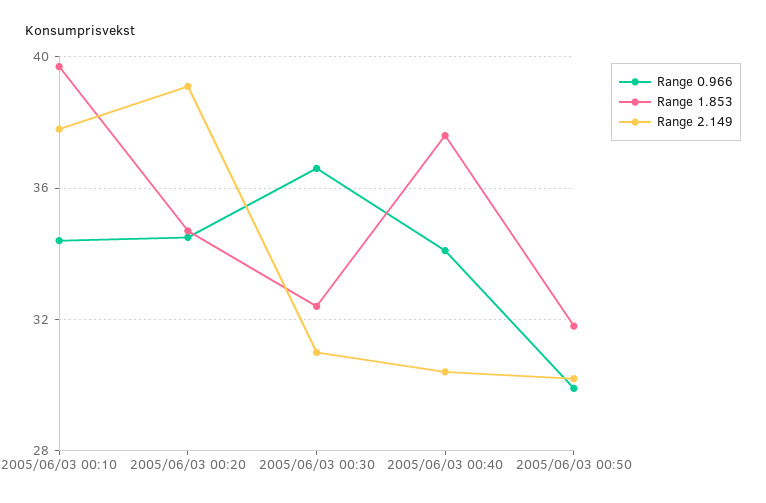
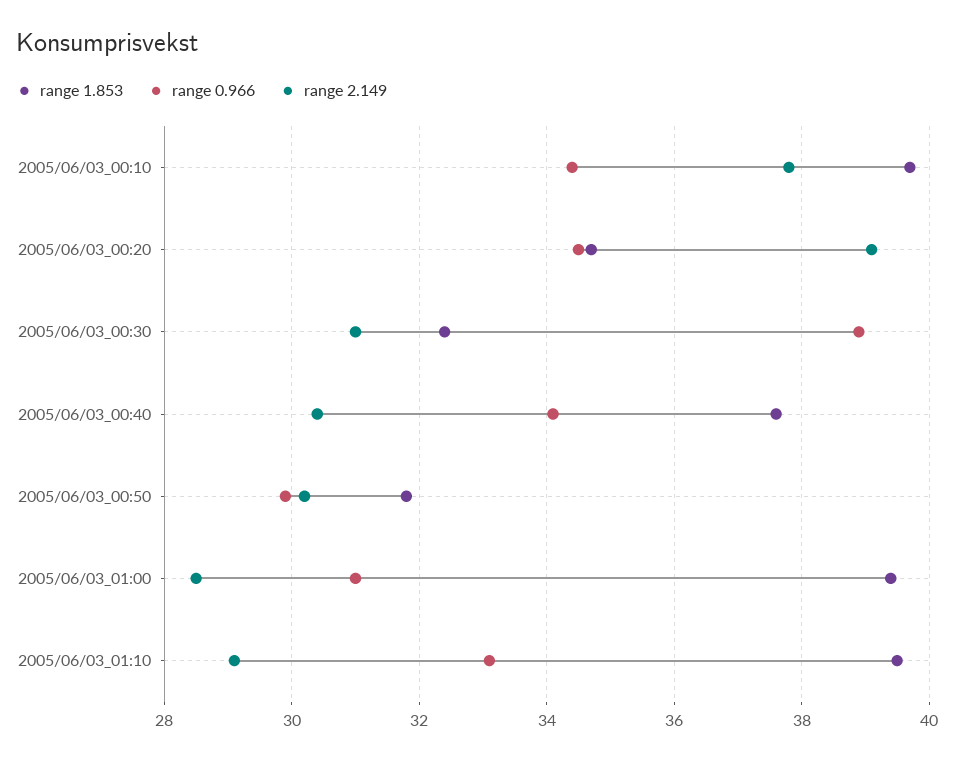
Range 0.966, 2005/06/03 00:30: 36.5 -> 39
Range 1.853, 2005/06/03_01:00: none -> 39.5
Range 0.966, 2005/06/03_01:00: none -> 31
Range 2.149, 2005/06/03_01:00: none -> 28.5
Range 1.853, 2005/06/03_01:10: none -> 39.5
Range 0.966, 2005/06/03_01:10: none -> 33
Range 2.149, 2005/06/03_01:10: none -> 29

